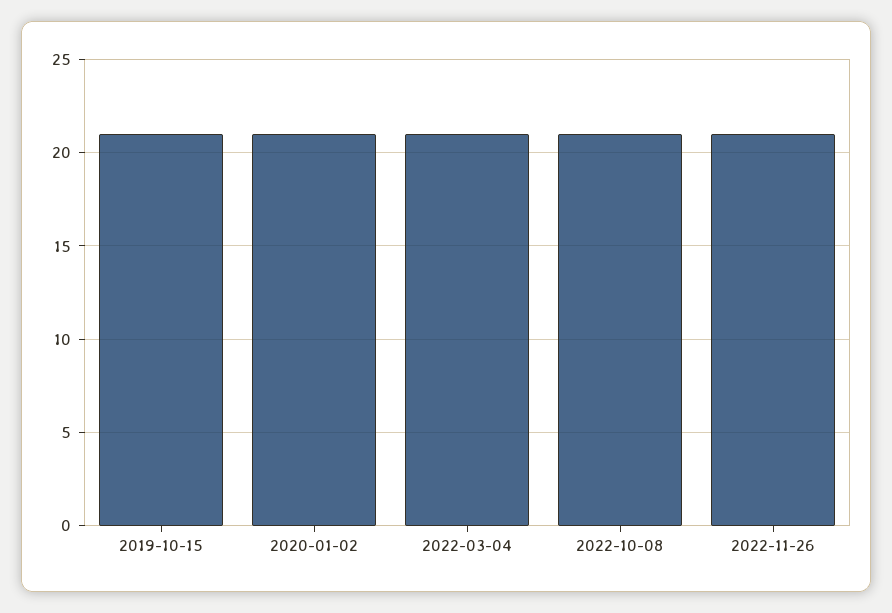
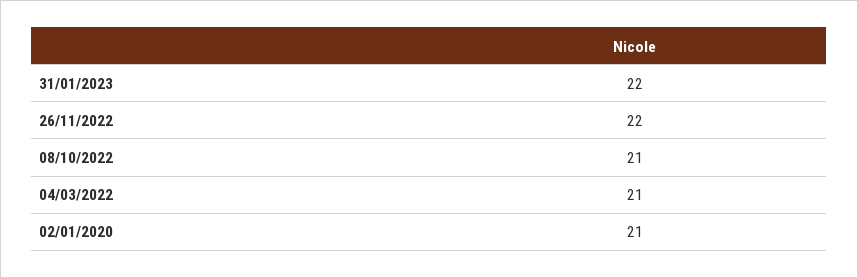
2019-10-15: 21 -> none
2022-11-26: 21 -> 22
31/01/2023: none -> 22

